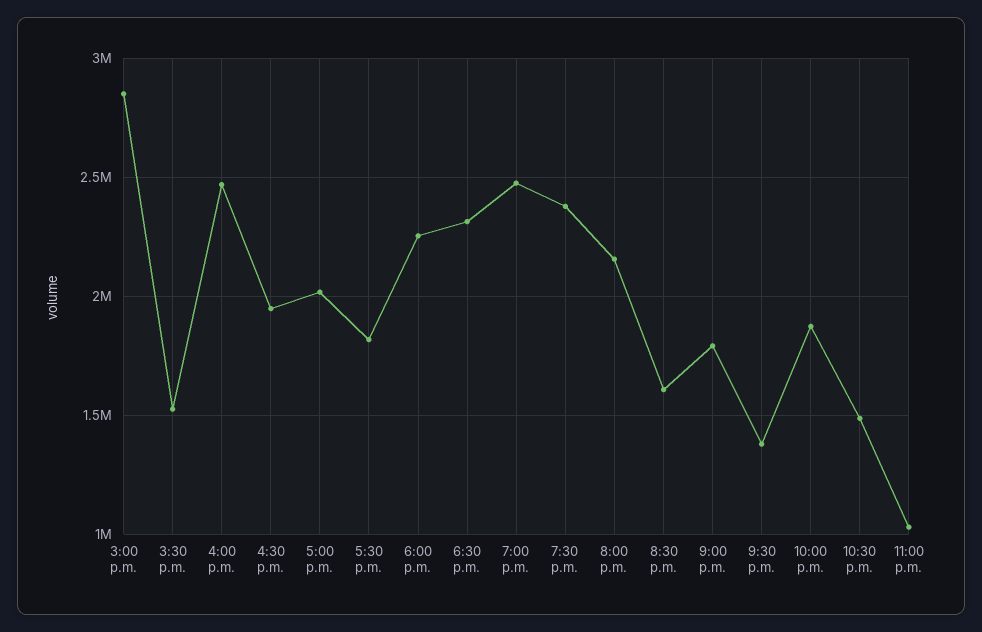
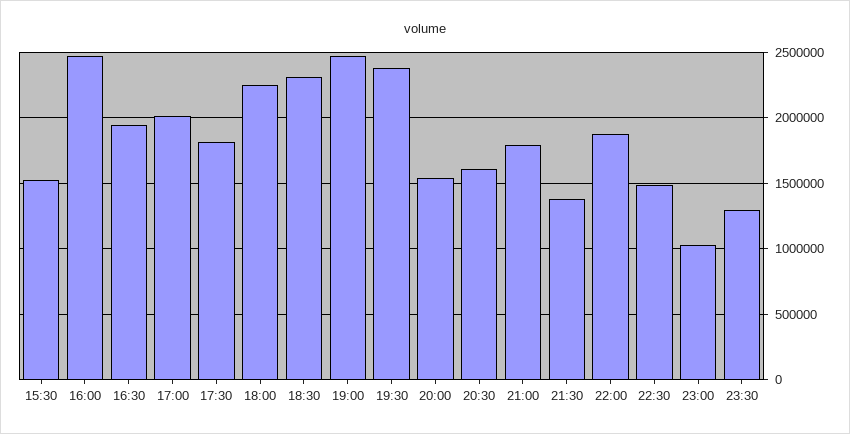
3:00 p.m.: 2850000 -> none
8:00 p.m.: 2150000 -> 1550000
23:30: none -> 1300000

